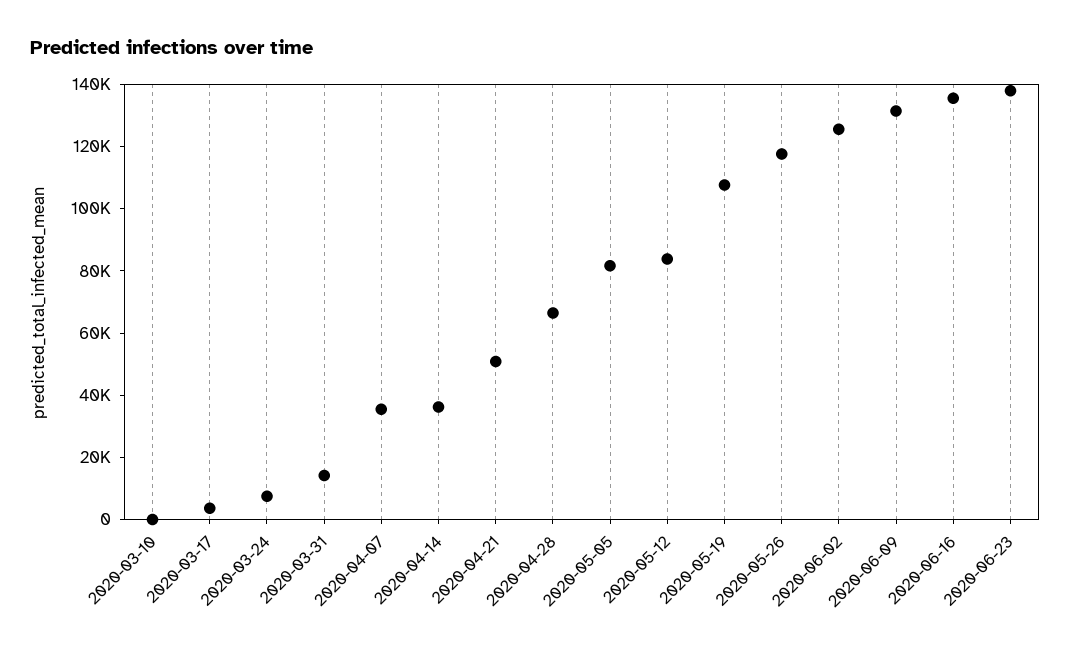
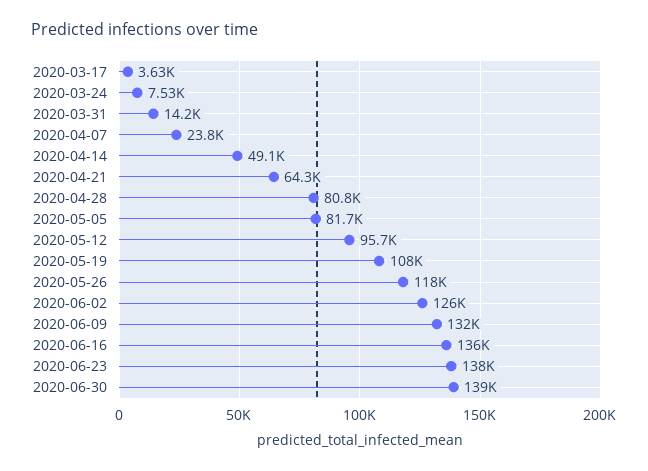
2020-03-10: 0 -> none
2020-04-07: 35000 -> 23800
2020-04-14: 35000 -> 49100
2020-04-21: 50000 -> 64300
2020-04-28: 65000 -> 80800
2020-05-12: 85000 -> 95700
2020-06-30: none -> 139000

